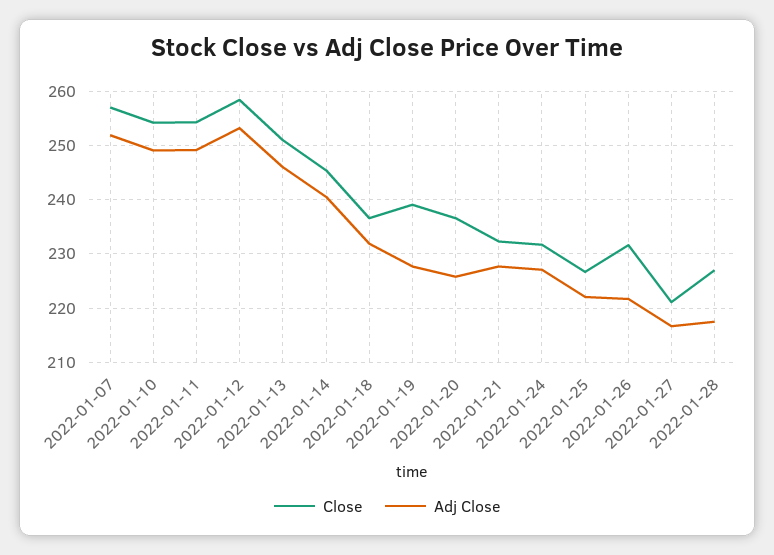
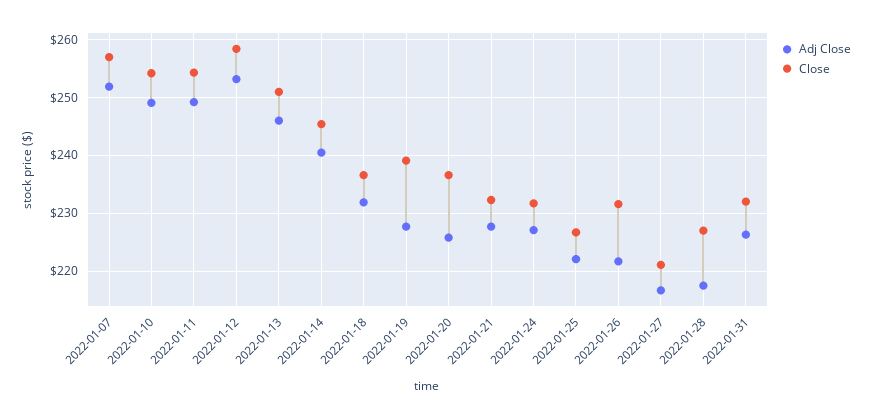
Adj Close, 2022-01-31: none -> 226
Close, 2022-01-31: none -> 232

